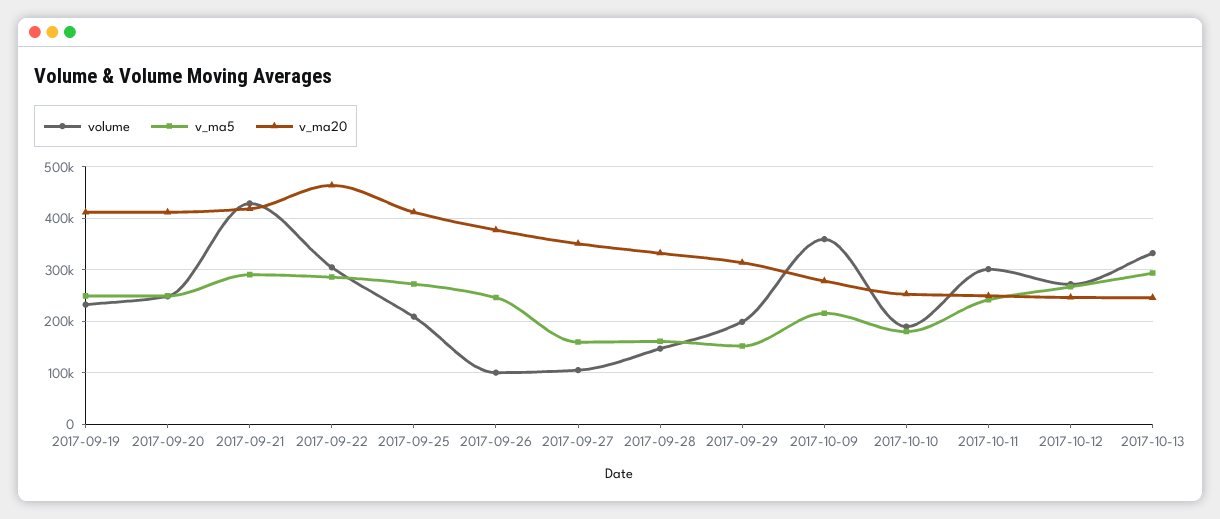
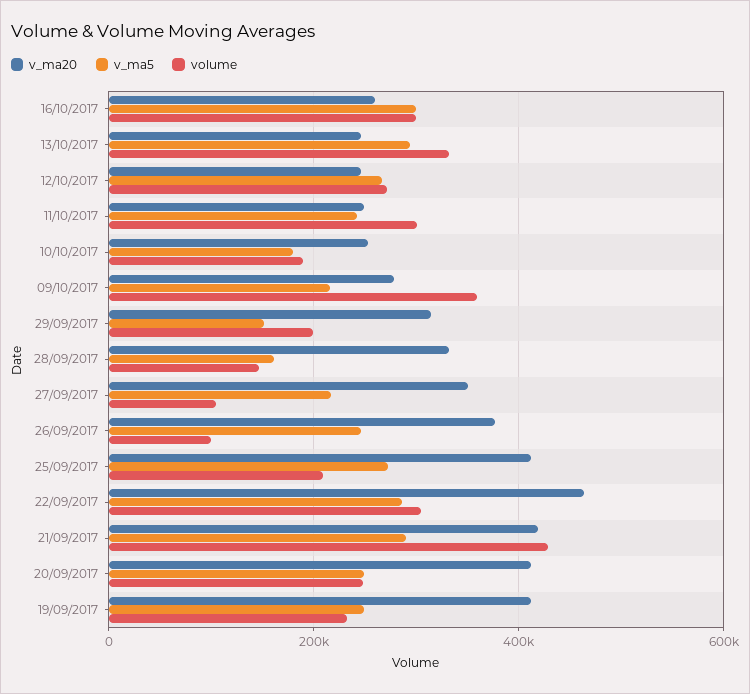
v_ma5, 2017-09-27: 160000 -> 220000
v_ma20, 16/10/2017: none -> 260000
v_ma5, 16/10/2017: none -> 300000
volume, 16/10/2017: none -> 300000

